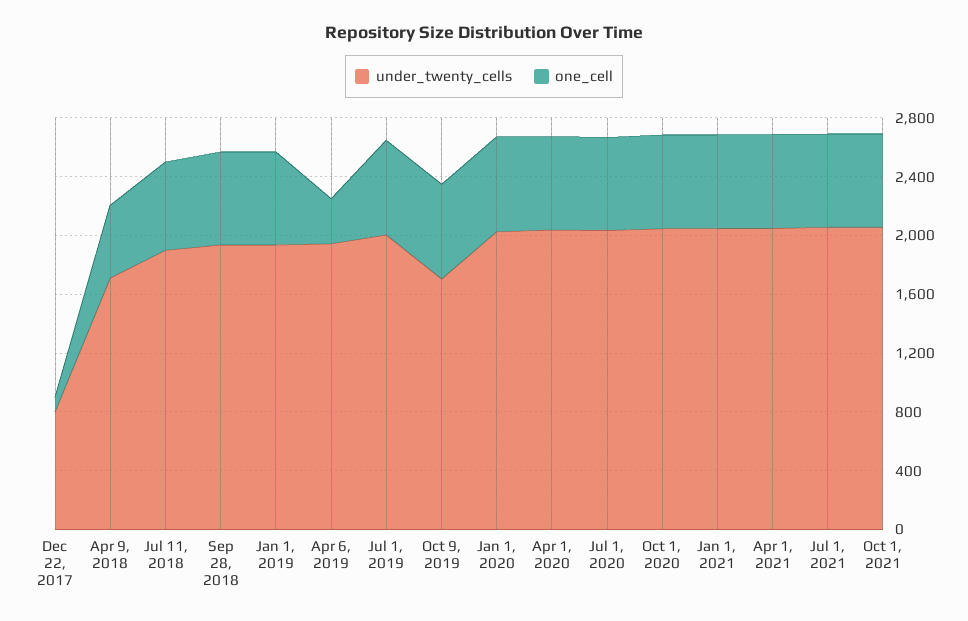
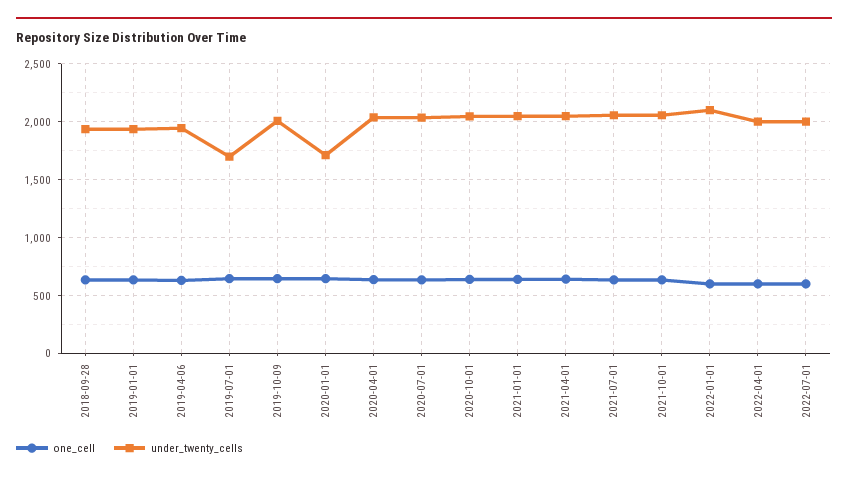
under_twenty_cells, Dec 22, 2017: 800 -> none
one_cell, Dec 22, 2017: 100 -> none
under_twenty_cells, Apr 9, 2018: 1700 -> none
one_cell, Apr 9, 2018: 500 -> none
under_twenty_cells, Jul 11, 2018: 1900 -> none
one_cell, Jul 11, 2018: 600 -> none
one_cell, Apr 6, 2019: 300 -> 600
under_twenty_cells, Jul 1, 2019: 2000 -> 1700
under_twenty_cells, Oct 9, 2019: 1700 -> 2000
under_twenty_cells, Jan 1, 2020: 2000 -> 1700
one_cell, 2022-01-01: none -> 600
under_twenty_cells, 2022-01-01: none -> 2100
one_cell, 2022-04-01: none -> 600
under_twenty_cells, 2022-04-01: none -> 2000
one_cell, 2022-07-01: none -> 600
under_twenty_cells, 2022-07-01: none -> 2000

